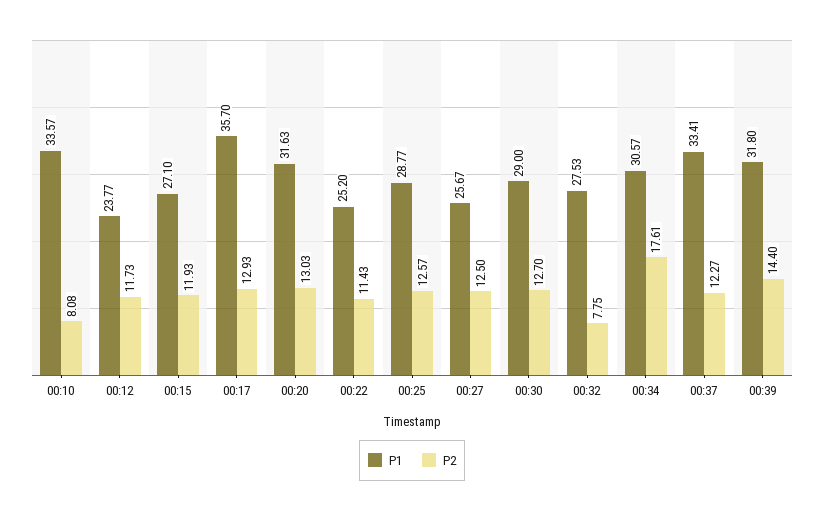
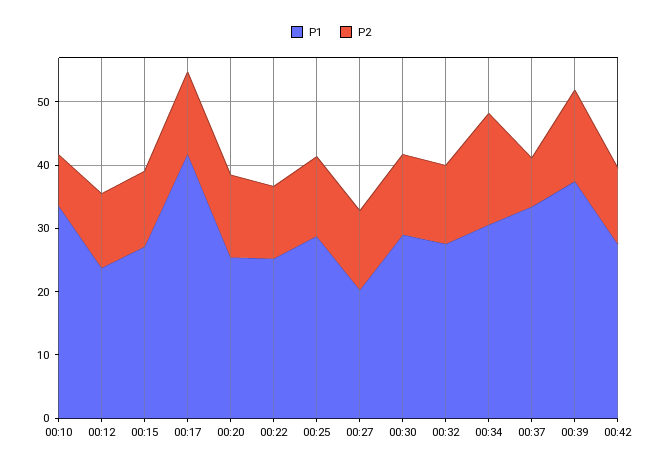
P1, 00:17: 35.7 -> 42
P1, 00:20: 31.63 -> 26
P1, 00:27: 25.67 -> 20
P2, 00:32: 7.75 -> 12
P2, 00:37: 12.27 -> 8
P1, 00:39: 31.8 -> 38
P1, 00:42: none -> 28
P2, 00:42: none -> 12

